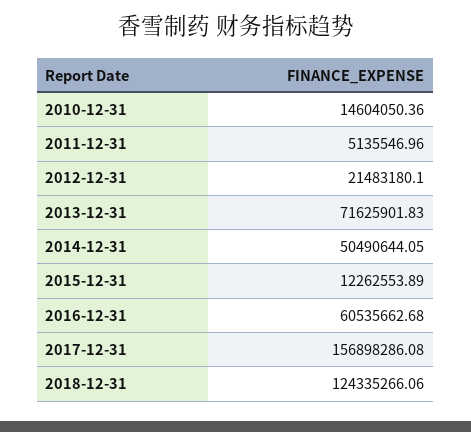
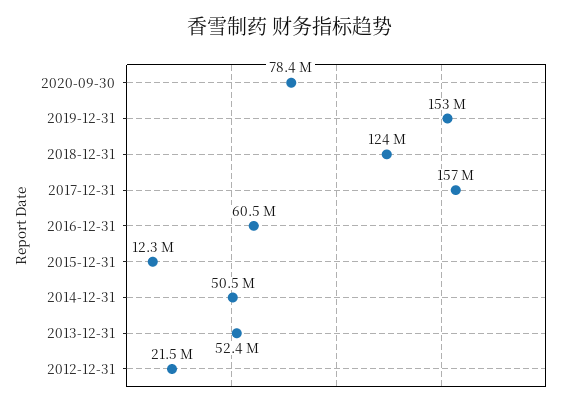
2010-12-31: 14604050.36 -> none
2011-12-31: 5135546.96 -> none
2013-12-31: 71625901.83 -> 52400000
2020-09-30: none -> 78400000
2019-12-31: none -> 153000000

